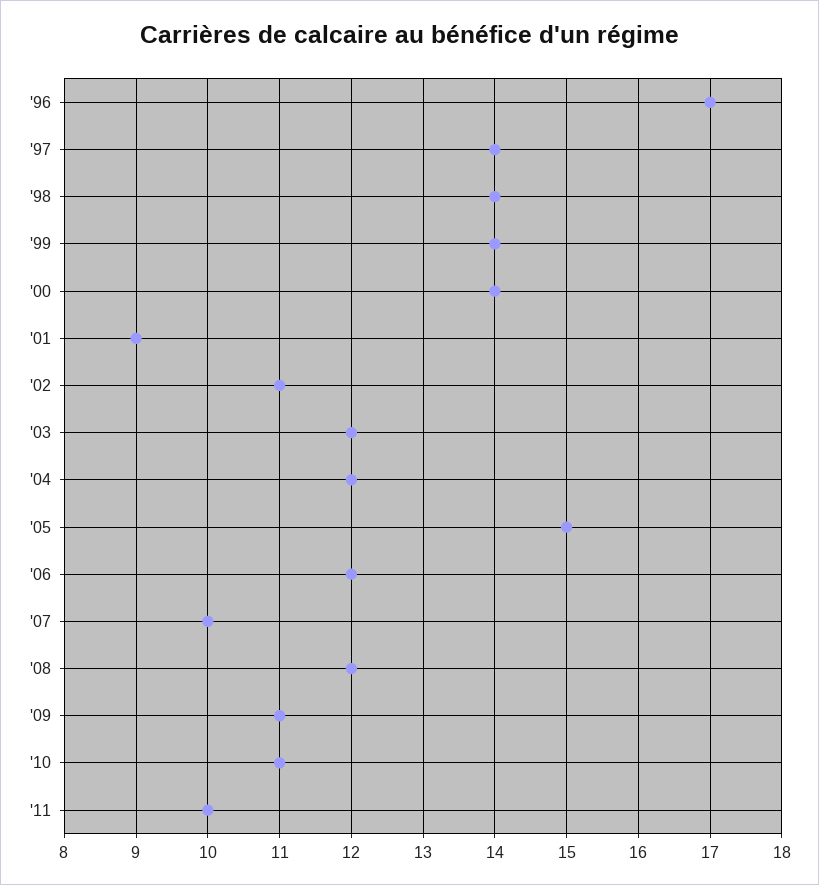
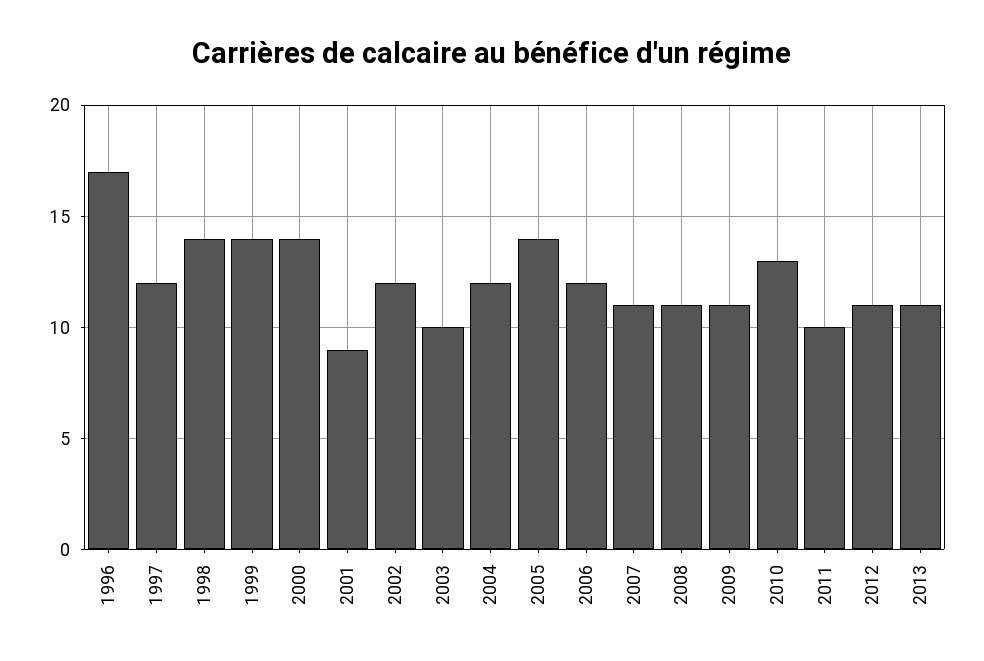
'97: 14 -> 12
'02: 11 -> 12
'03: 12 -> 10
'05: 15 -> 14
'07: 10 -> 11
'08: 12 -> 11
'10: 11 -> 13
2012: none -> 11
2013: none -> 11

